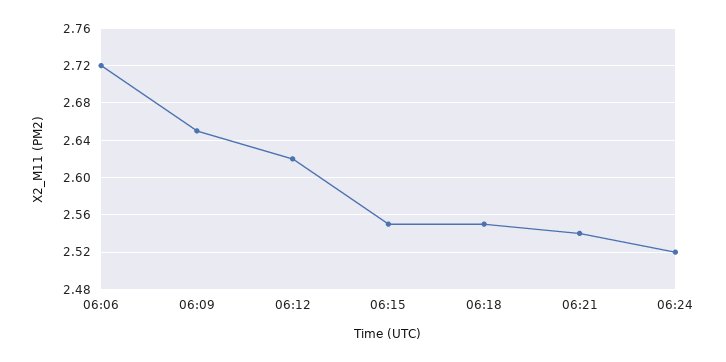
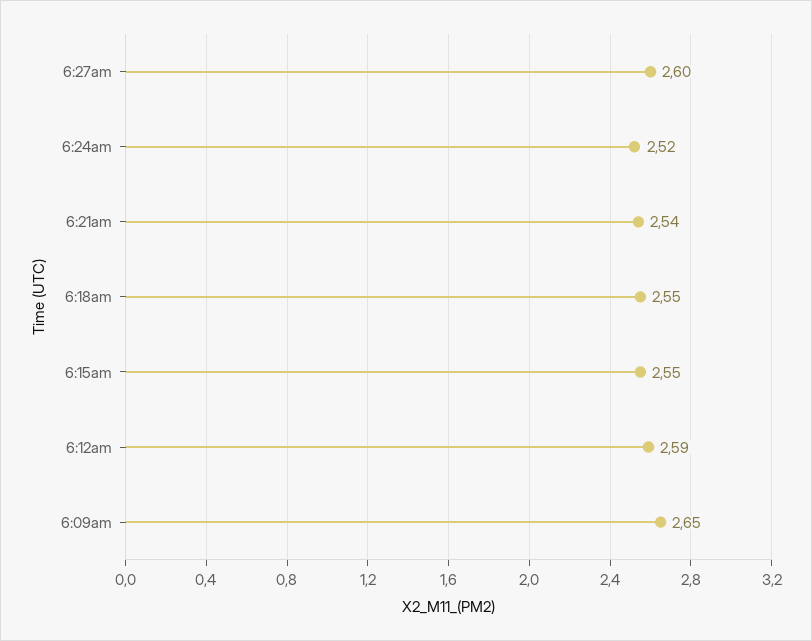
06:06: 2.72 -> none
06:12: 2.62 -> 2.59
6:27am: none -> 2.6

